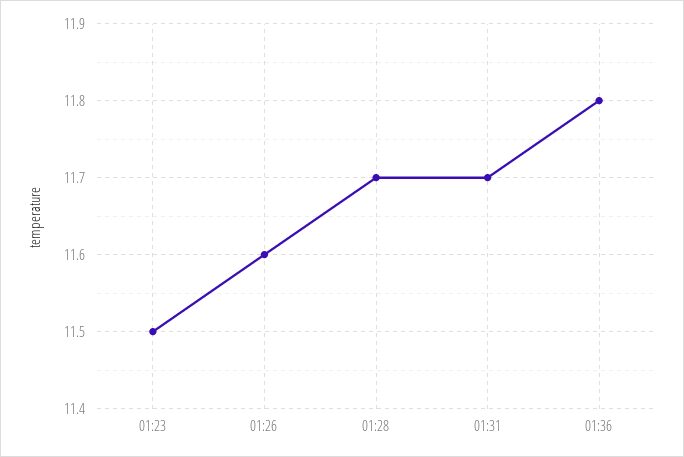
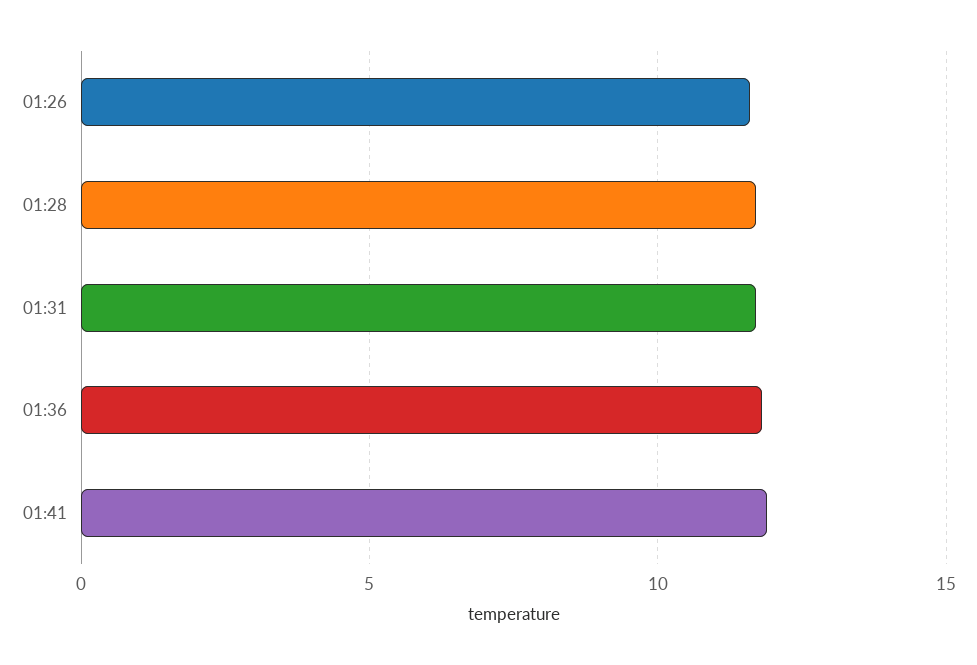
01:23: 11.5 -> none
01:41: none -> 12

